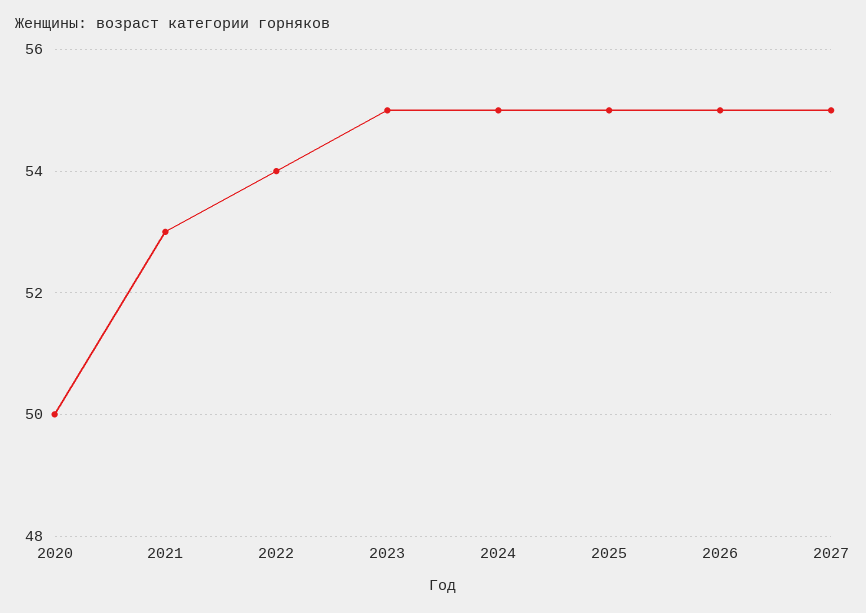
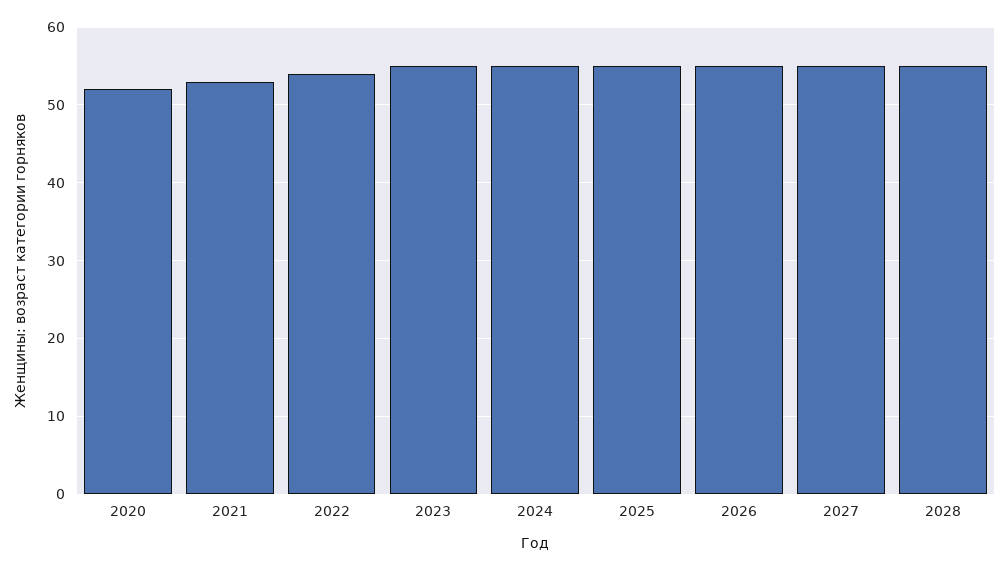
2020: 50 -> 52
2028: none -> 55

